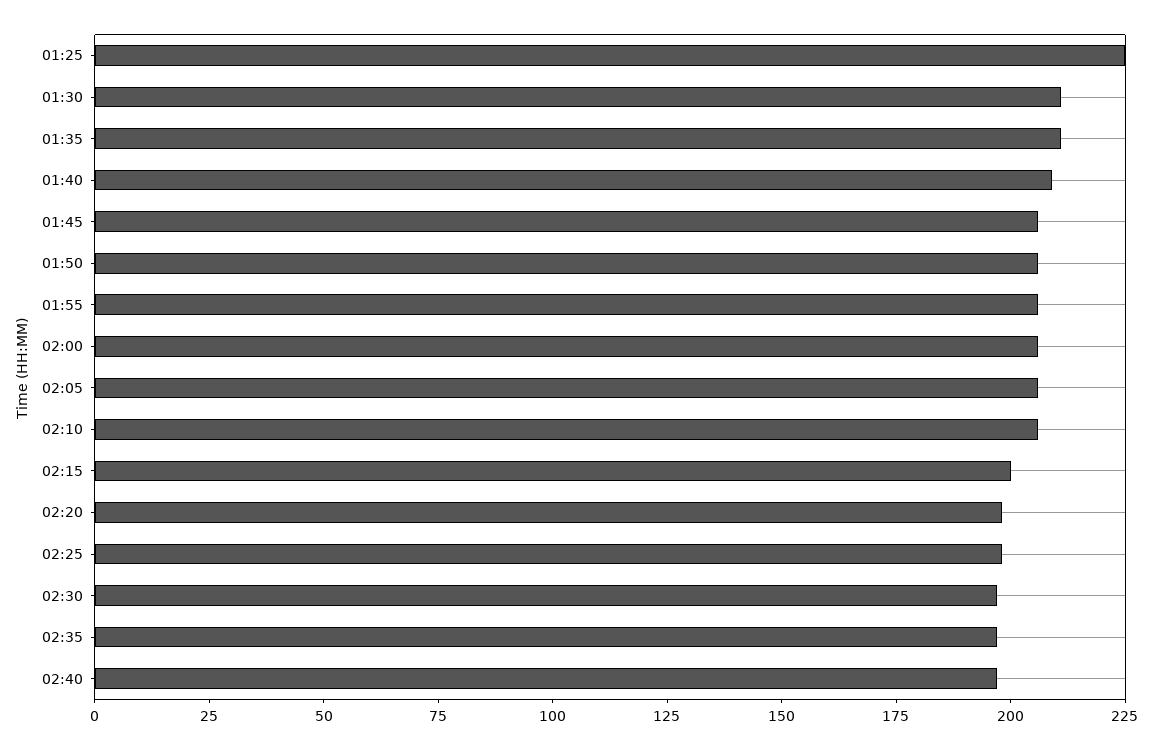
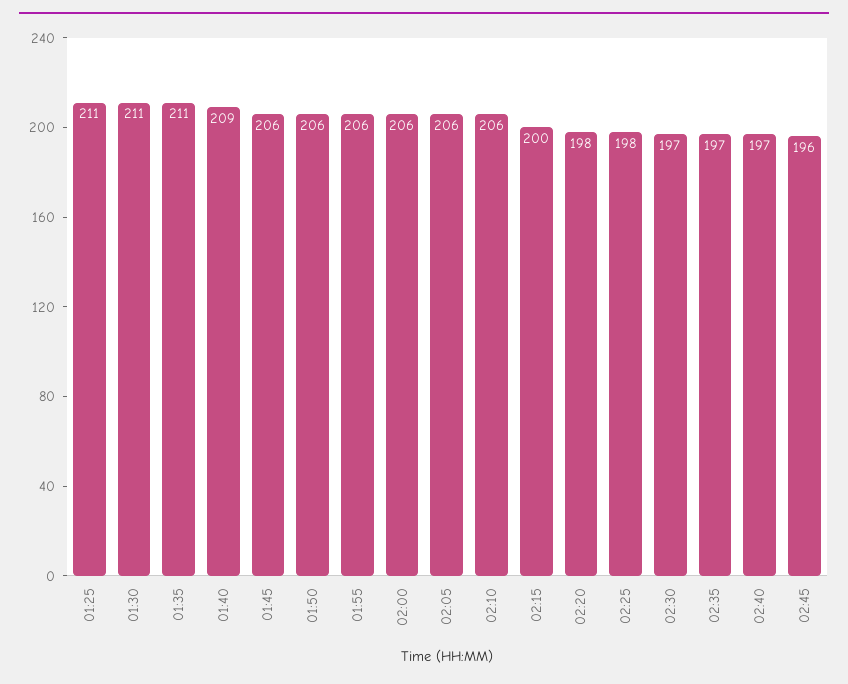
01:25: 225 -> 211
02:45: none -> 196

